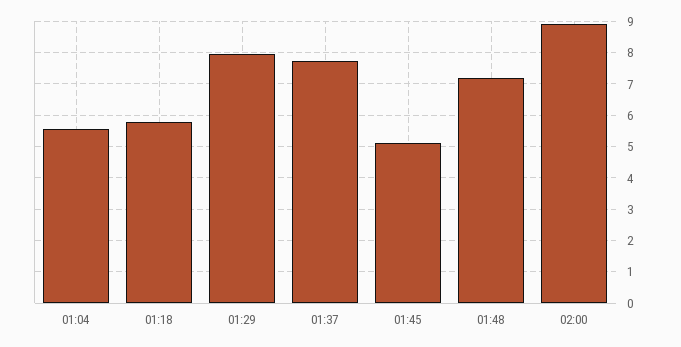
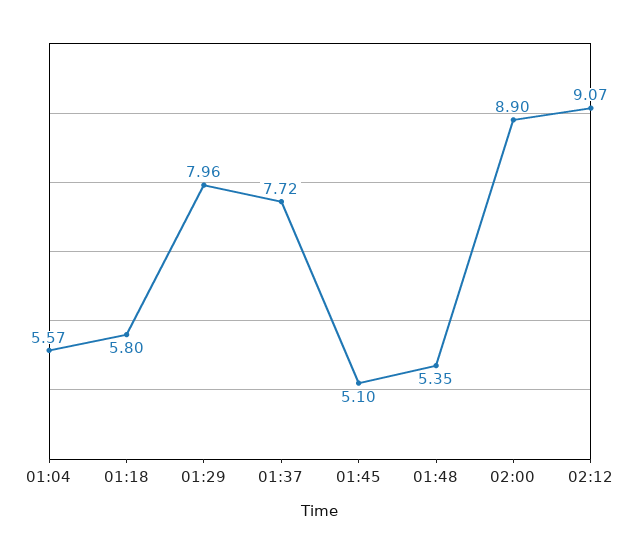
01:48: 7.2 -> 5.35
02:12: none -> 9.07

